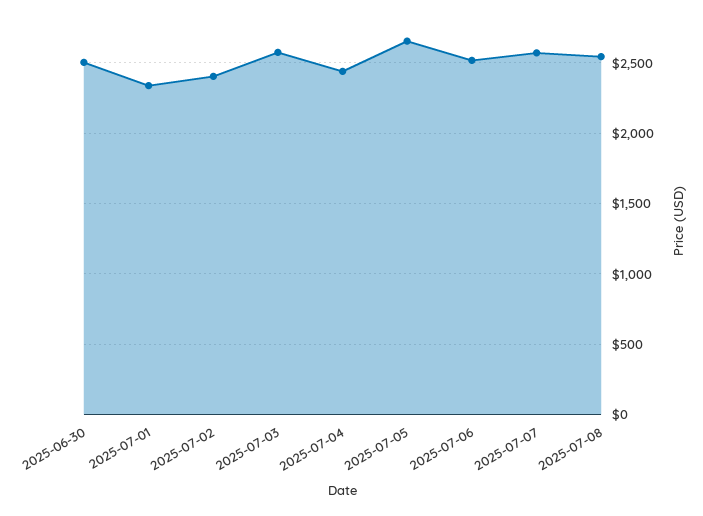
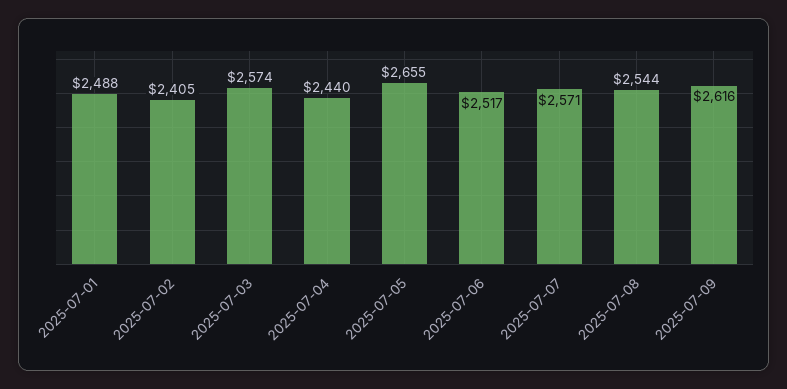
2025-06-30: 2500 -> none
2025-07-01: 2350 -> 2488
2025-07-09: none -> 2616

